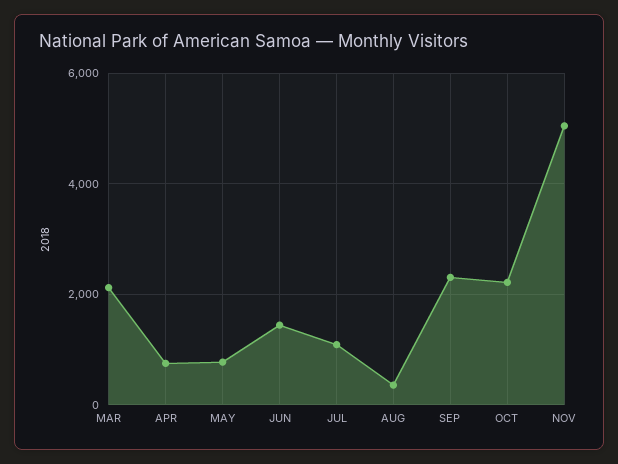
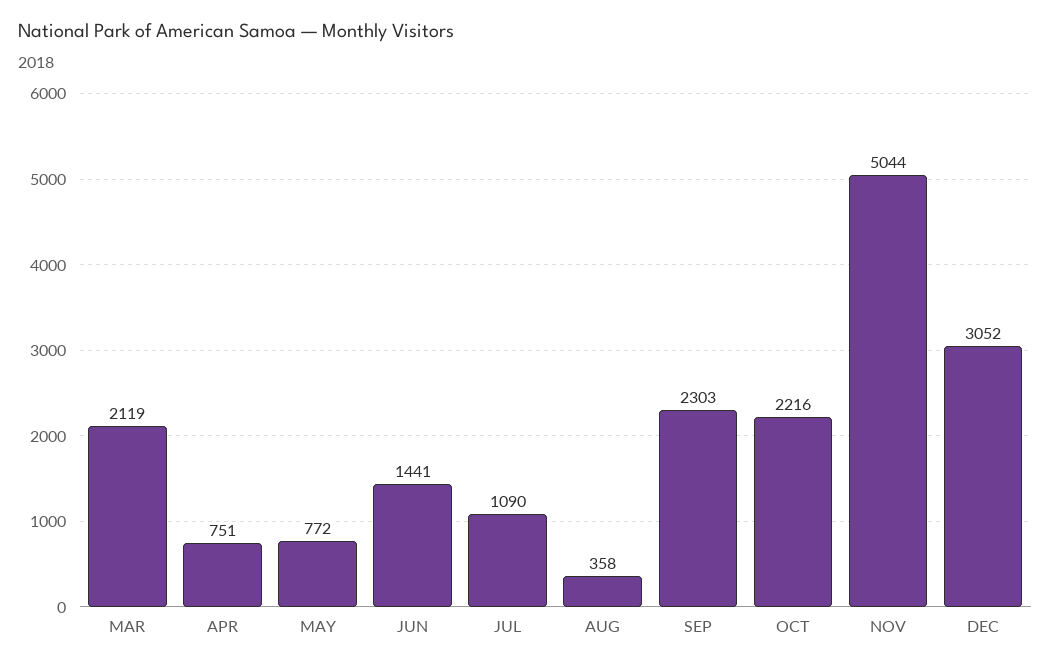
DEC: none -> 3052

